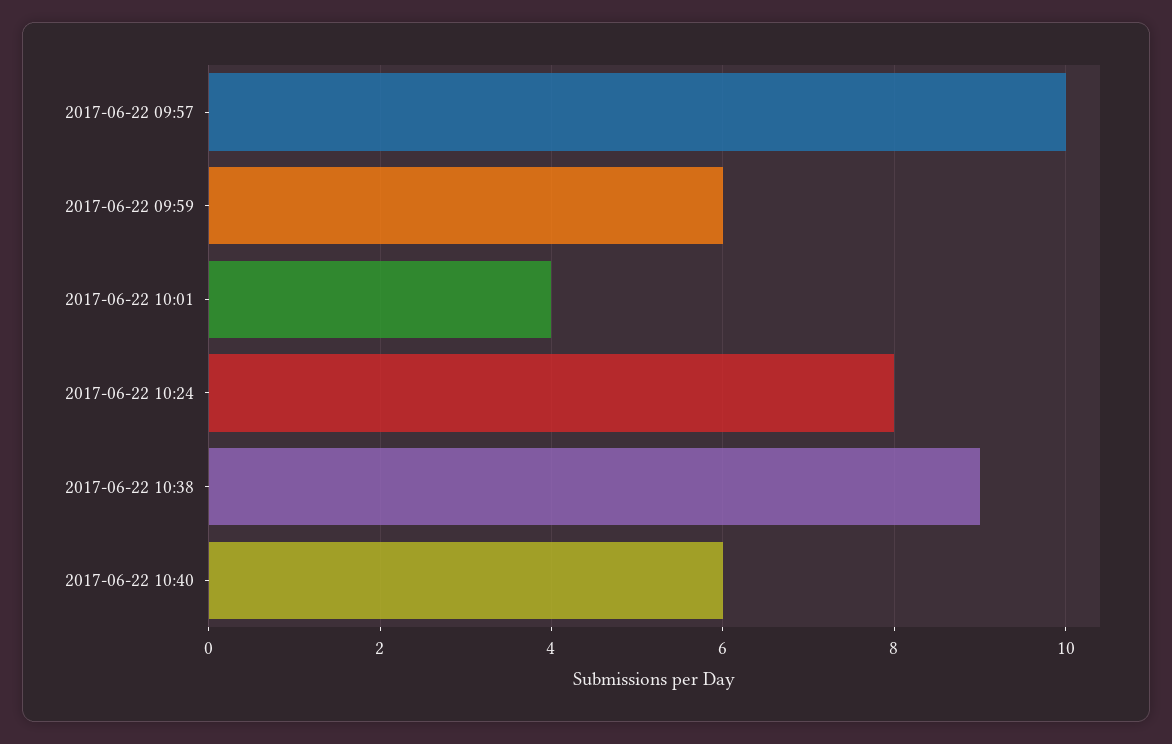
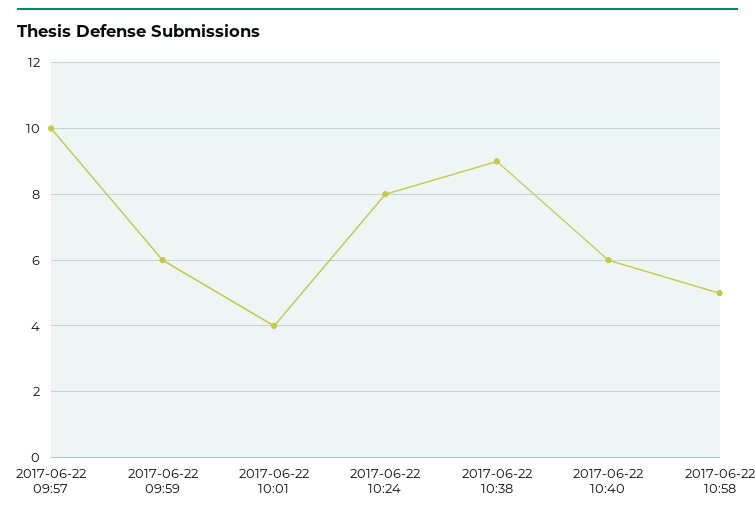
2017-06-22 10:58: none -> 5

